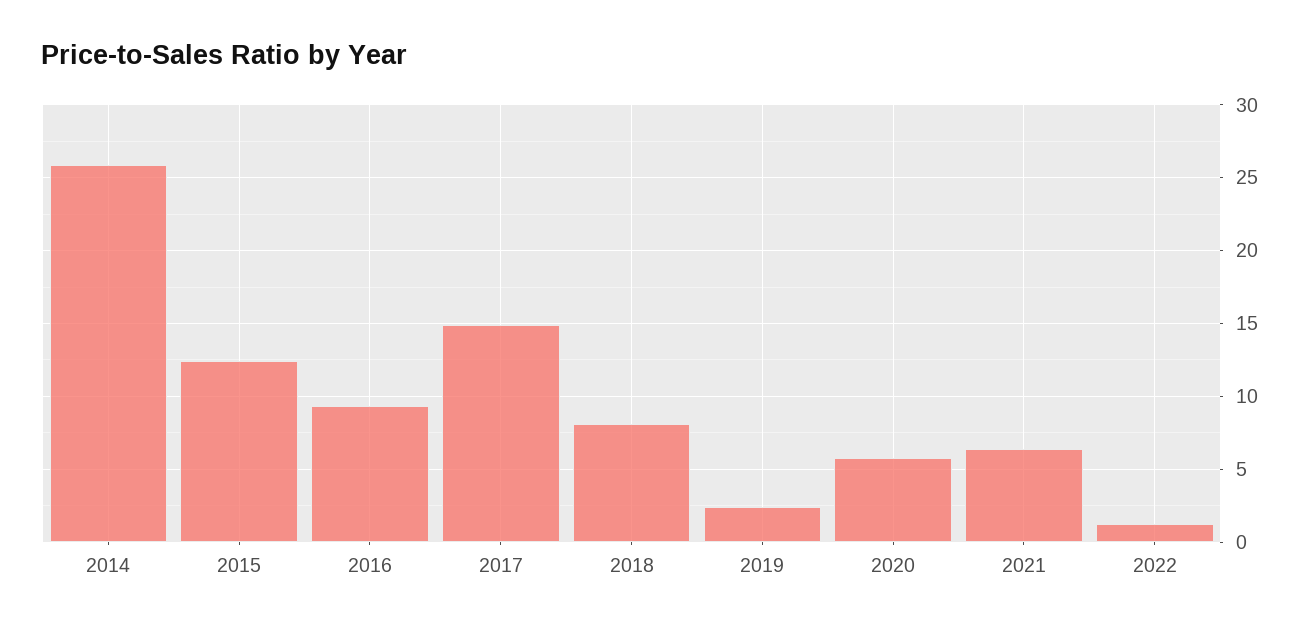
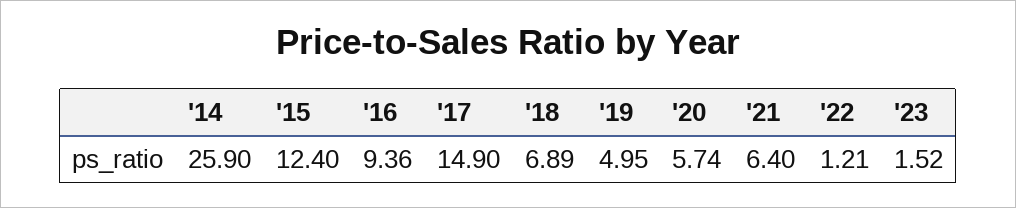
2018: 8 -> 6.89
2019: 2.5 -> 4.95
'23: none -> 1.52

